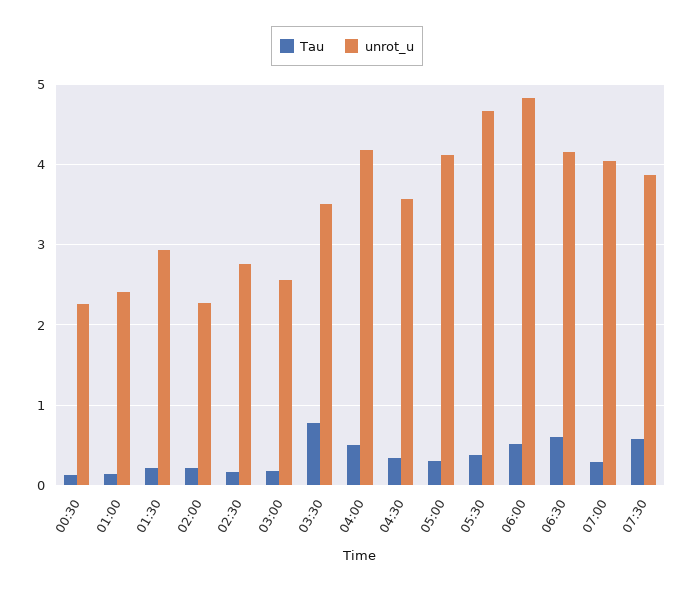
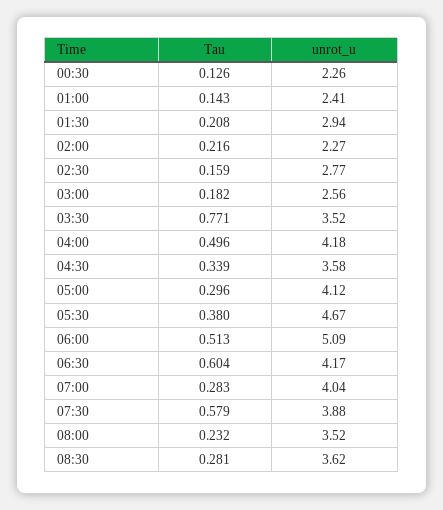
unrot_u, 06:00: 4.8 -> 5.09
Tau, 08:00: none -> 0.232
unrot_u, 08:00: none -> 3.52
Tau, 08:30: none -> 0.281
unrot_u, 08:30: none -> 3.62

